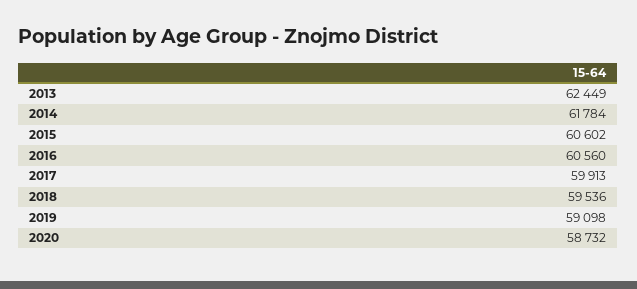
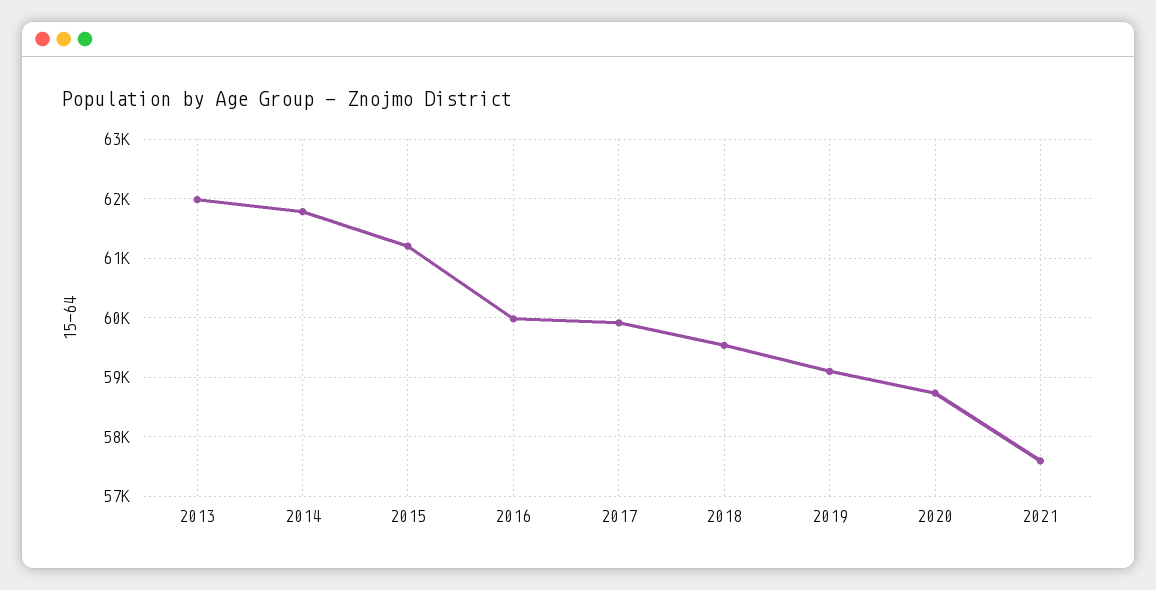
2013: 62449 -> 62000
2015: 60602 -> 61200
2016: 60560 -> 60000
2021: none -> 57600

